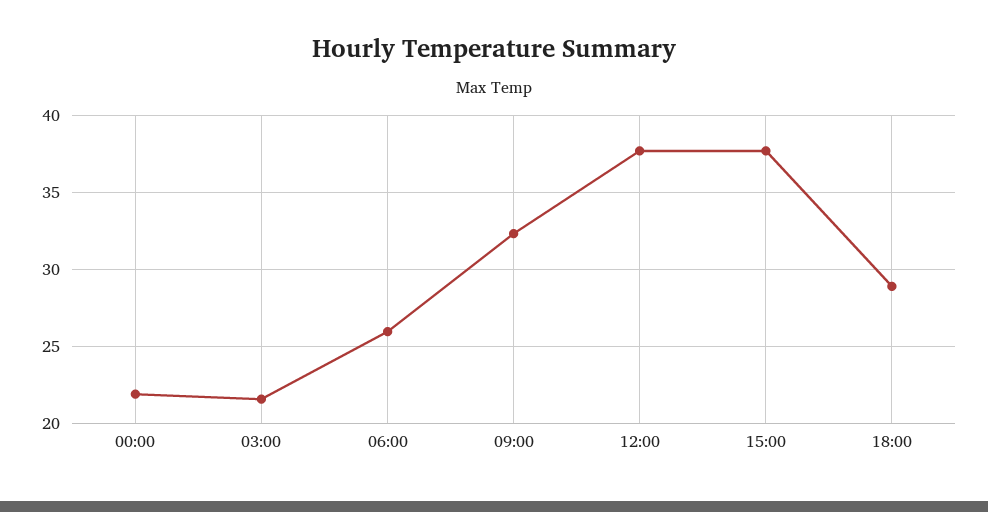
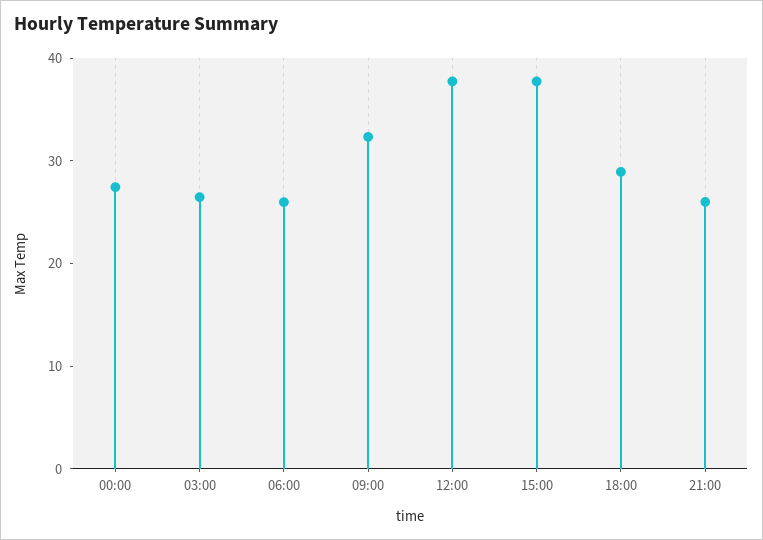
00:00: 22 -> 28
03:00: 21.5 -> 26
21:00: none -> 26

